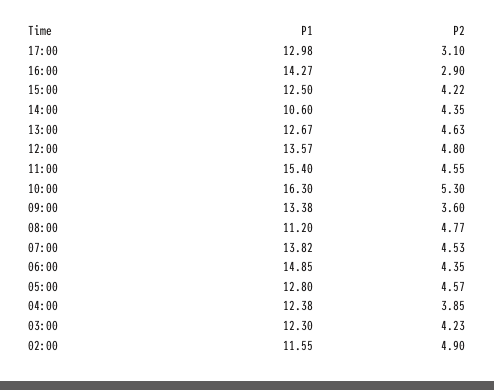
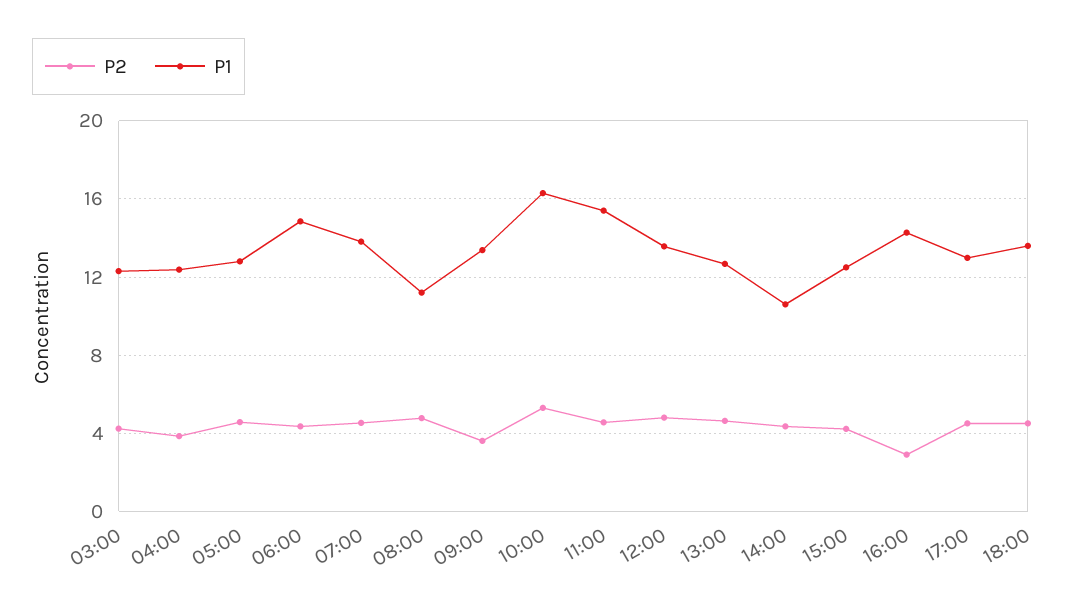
P2, 17:00: 3.1 -> 4.5
P1, 02:00: 11.55 -> none
P2, 02:00: 4.9 -> none
P2, 18:00: none -> 4.5
P1, 18:00: none -> 13.5

